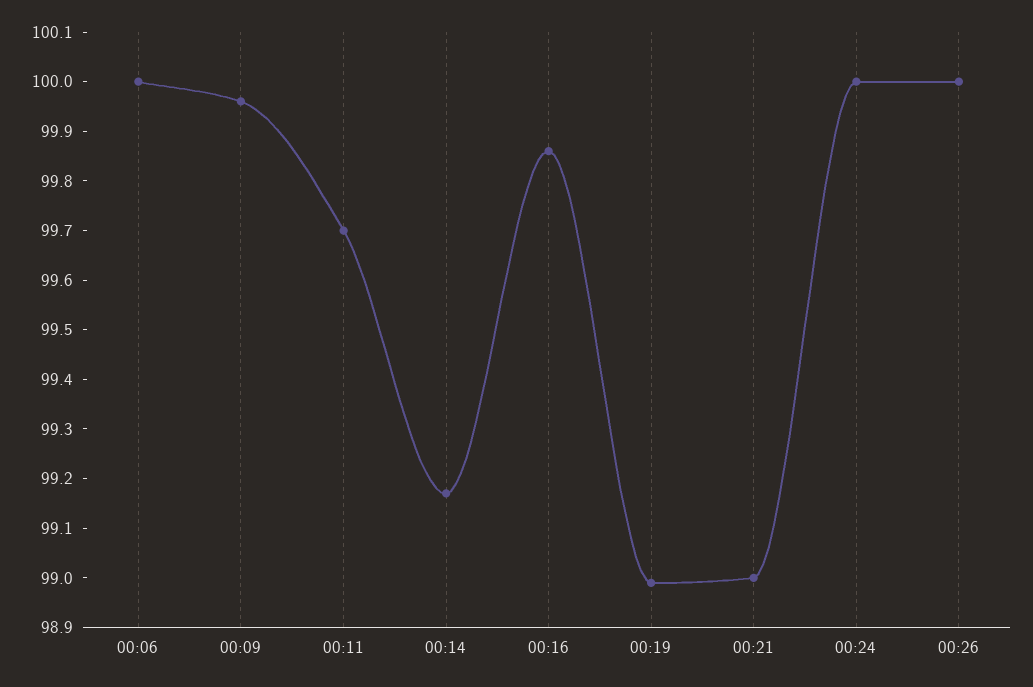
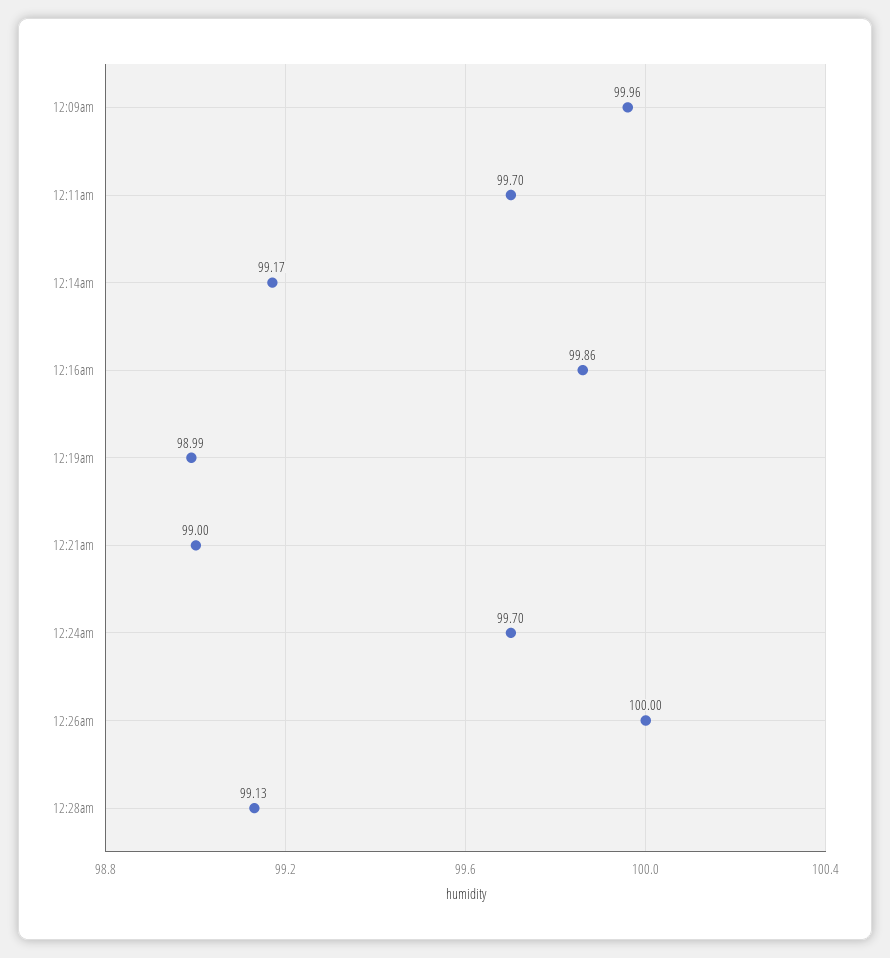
00:06: 100 -> none
00:24: 100 -> 99.7
12:28am: none -> 99.13

